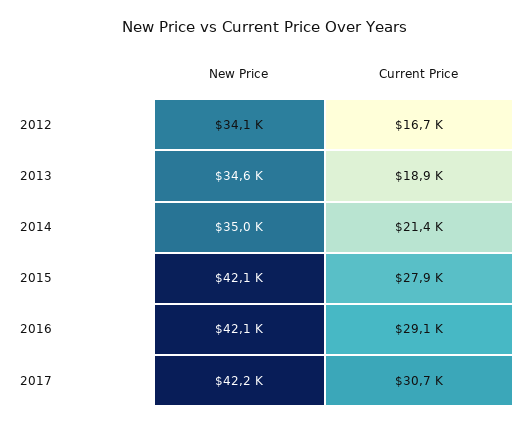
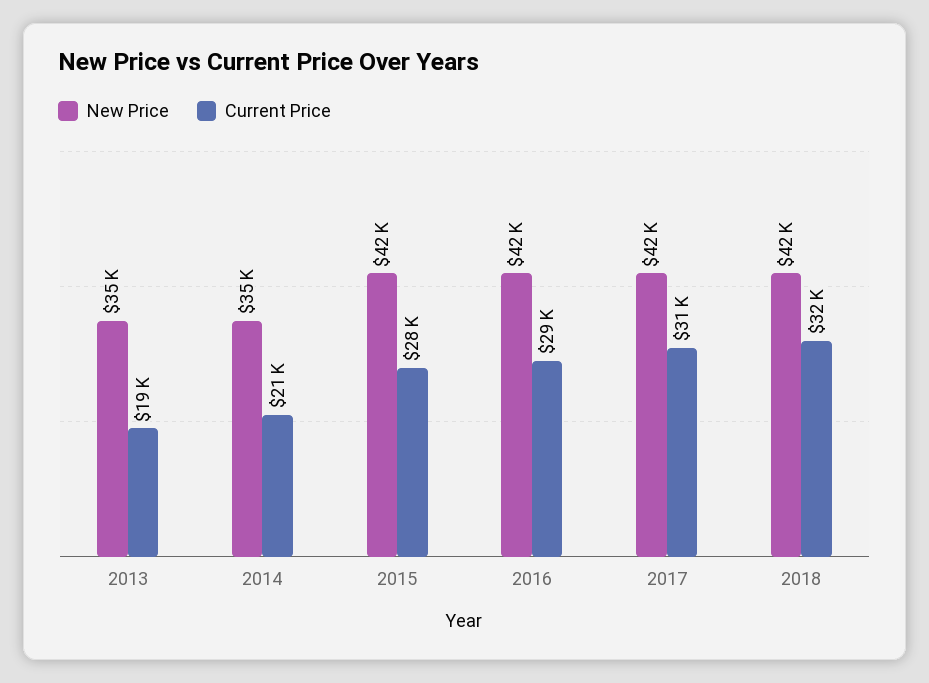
New Price, 2012: 34100 -> none
Current Price, 2012: 16700 -> none
New Price, 2018: none -> 42000
Current Price, 2018: none -> 32000

